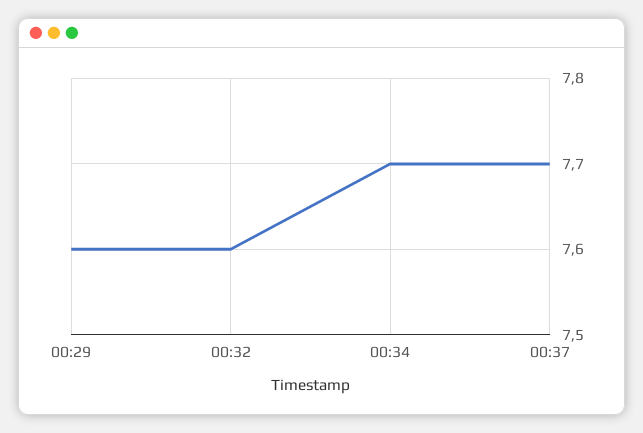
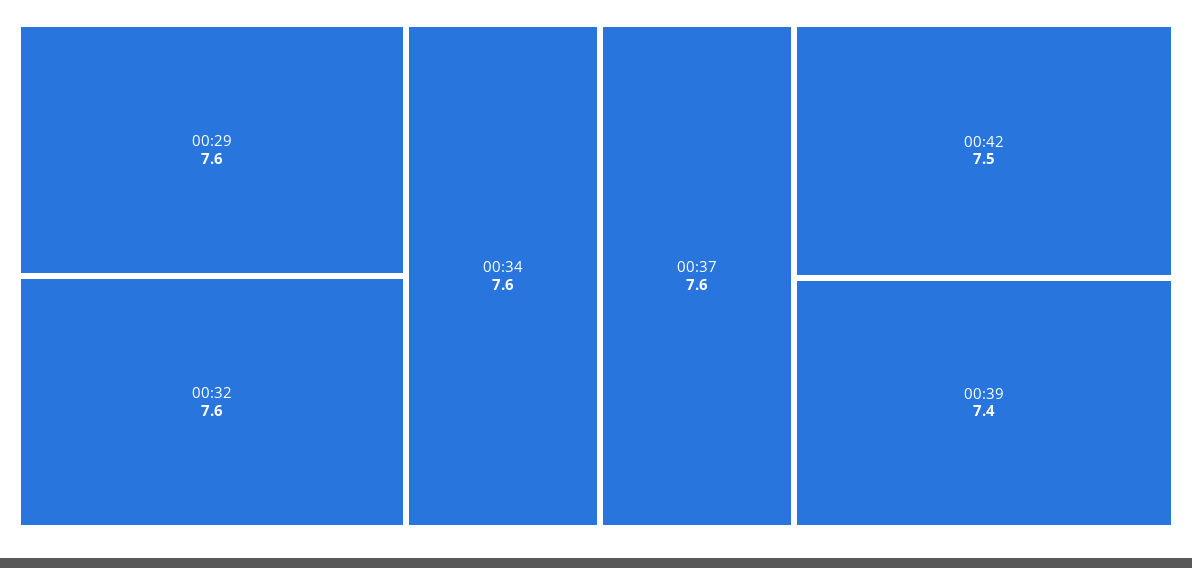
00:34: 7.7 -> 7.6
00:37: 7.7 -> 7.6
00:42: none -> 7.5
00:39: none -> 7.4

